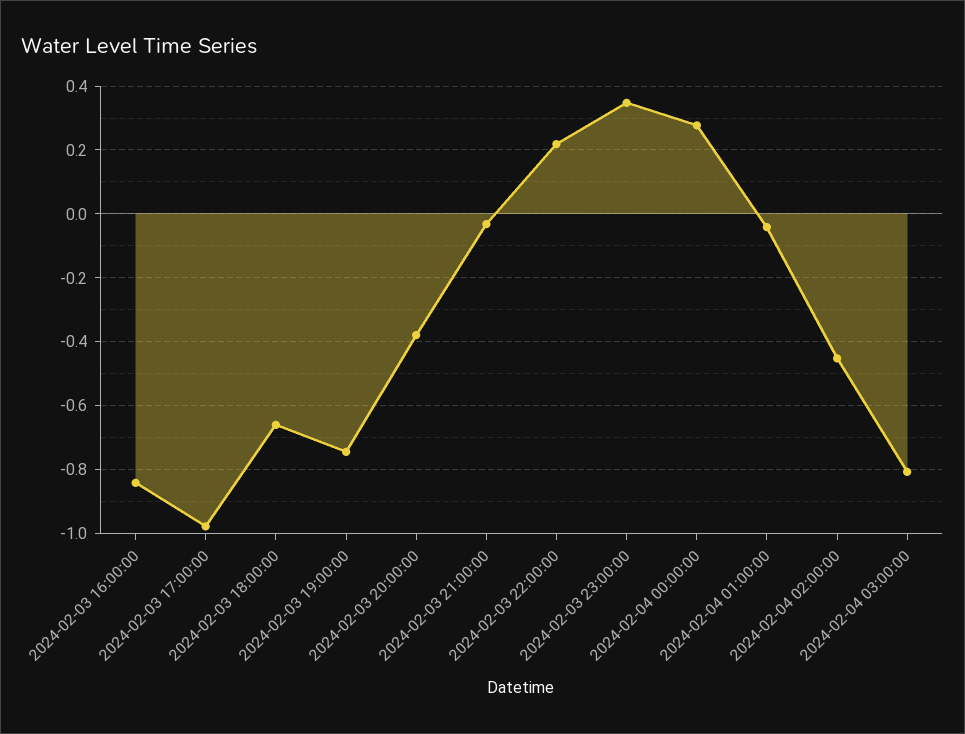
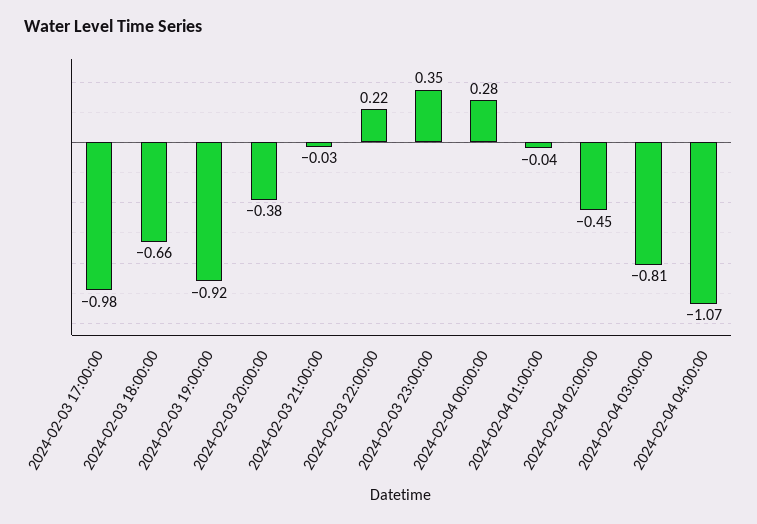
2024-02-03 16:00:00: -0.84 -> none
2024-02-03 19:00:00: -0.74 -> -0.92
2024-02-04 04:00:00: none -> -1.07

